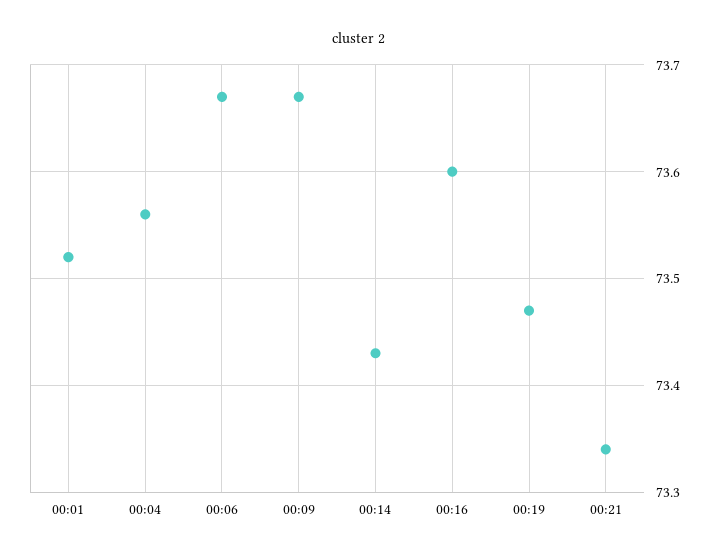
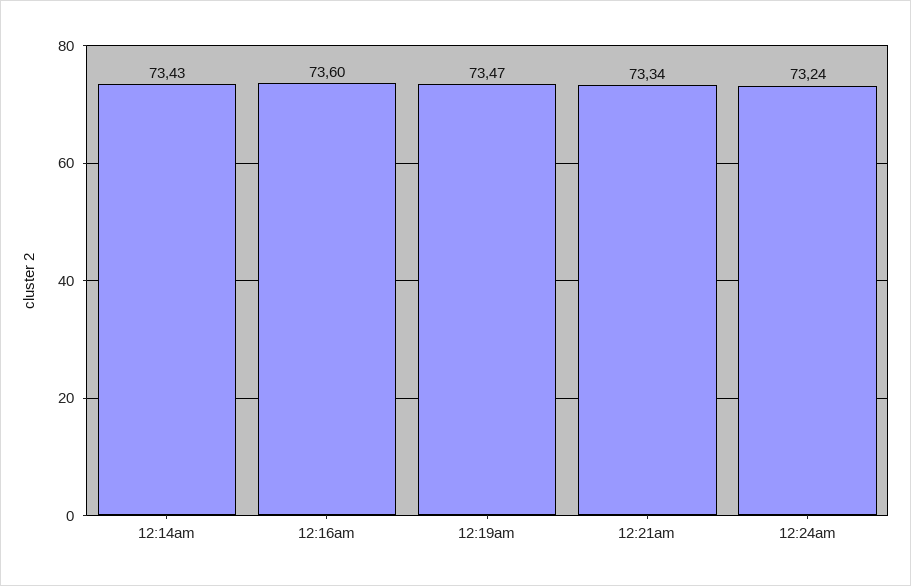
00:01: 73.52 -> none
00:04: 73.56 -> none
00:06: 73.67 -> none
00:09: 73.67 -> none
12:24am: none -> 73.24

